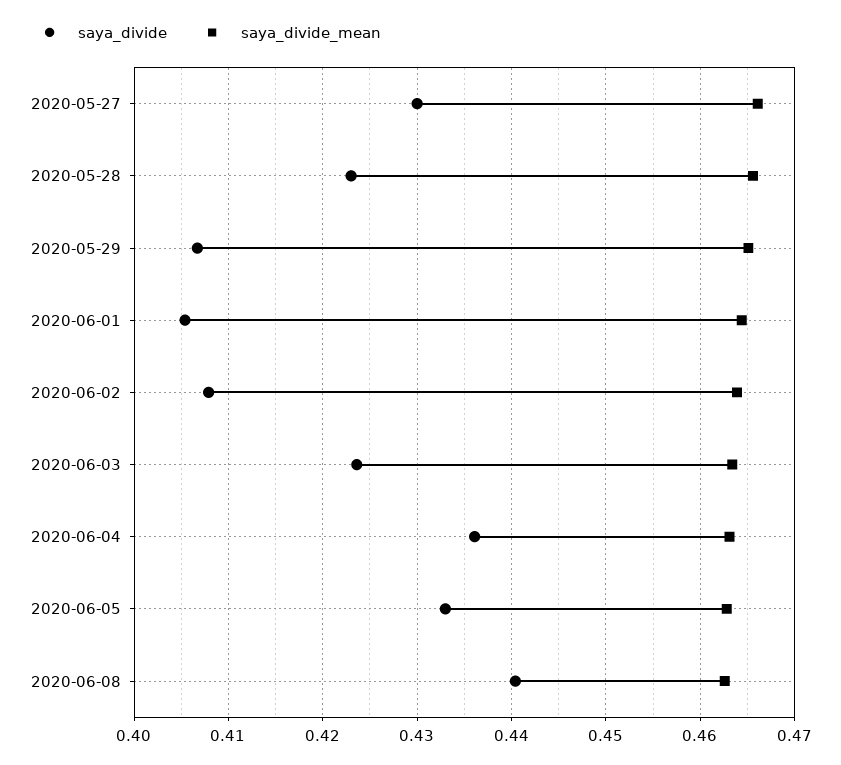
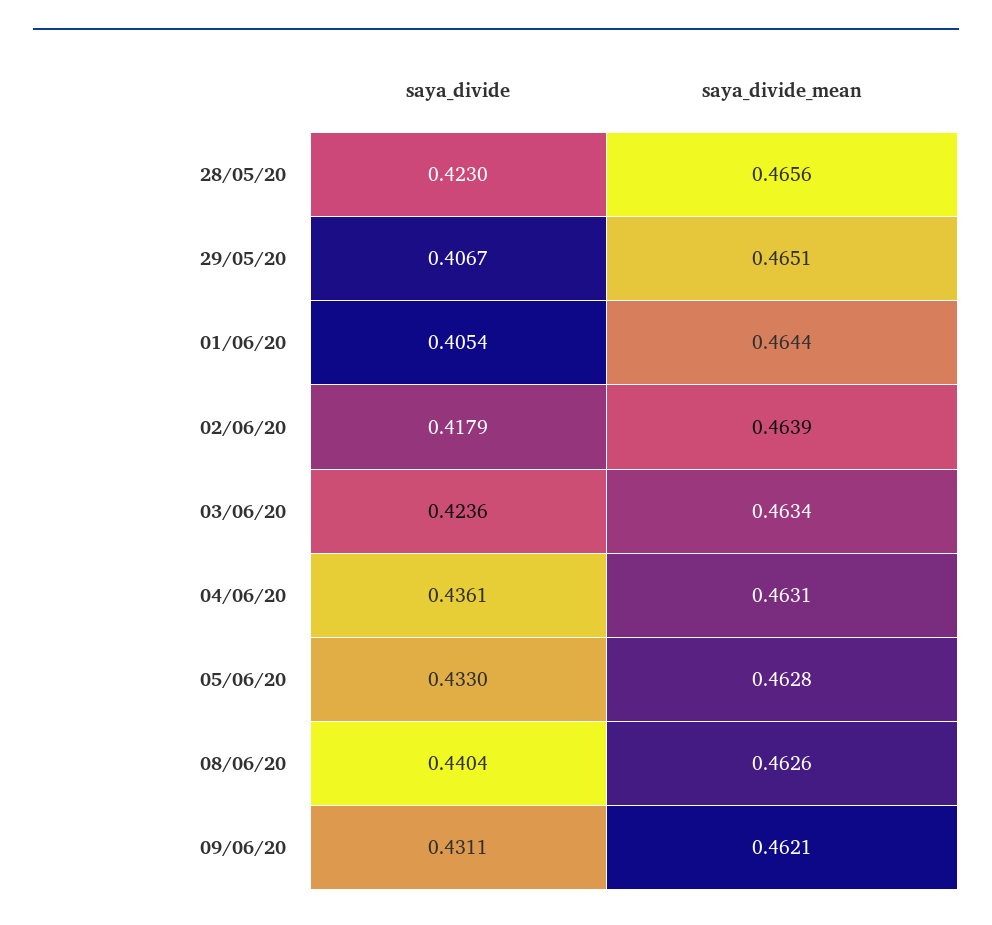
saya_divide, 2020-05-27: 0.43 -> none
saya_divide_mean, 2020-05-27: 0.466 -> none
saya_divide, 2020-06-02: 0.408 -> 0.4179
saya_divide, 09/06/20: none -> 0.4311
saya_divide_mean, 09/06/20: none -> 0.4621

